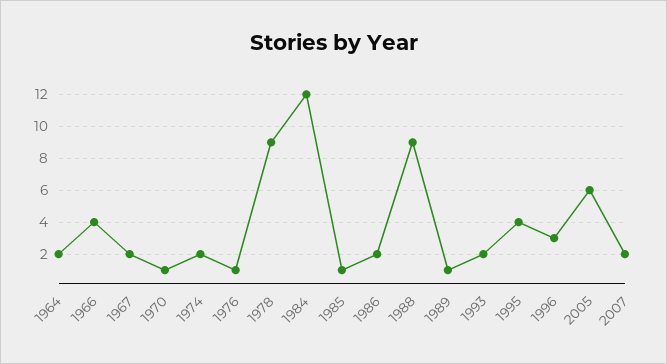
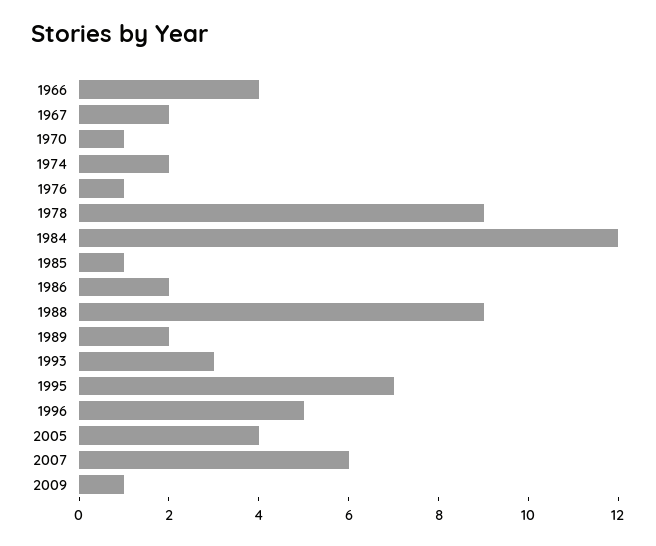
1964: 2 -> none
1989: 1 -> 2
1993: 2 -> 3
1995: 4 -> 7
1996: 3 -> 5
2005: 6 -> 4
2007: 2 -> 6
2009: none -> 1

